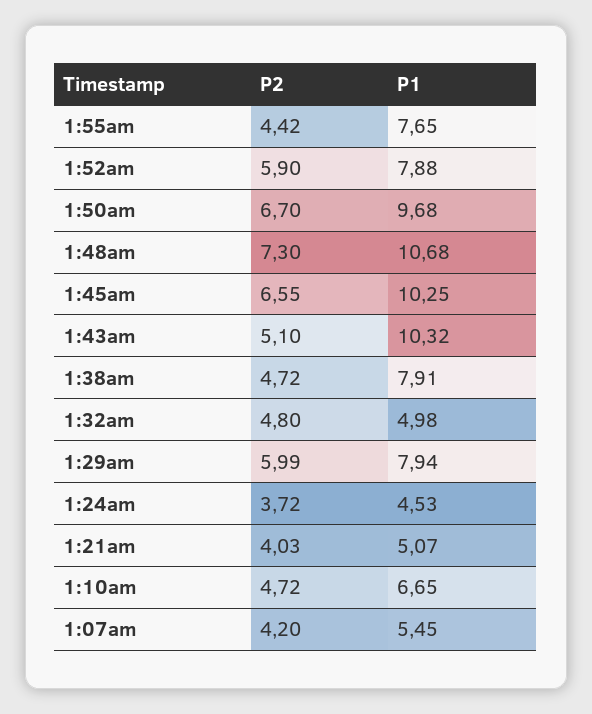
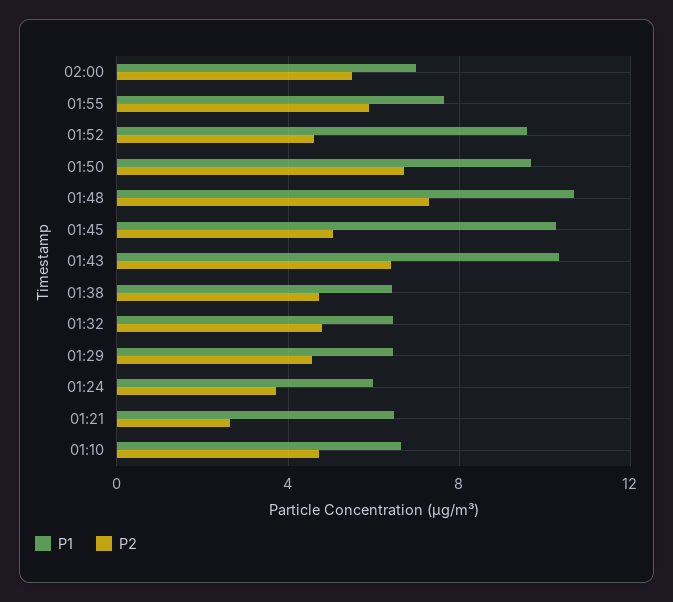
P2, 1:55am: 4.42 -> 6
P2, 1:52am: 5.9 -> 4.5
P1, 1:52am: 7.88 -> 9.5
P2, 1:45am: 6.55 -> 5
P2, 1:43am: 5.1 -> 6.5
P1, 1:38am: 7.91 -> 6.5
P1, 1:32am: 4.98 -> 6.5
P2, 1:29am: 5.99 -> 4.5
P1, 1:29am: 7.94 -> 6.5
P1, 1:24am: 4.53 -> 6
P2, 1:21am: 4.03 -> 2.5
P1, 1:21am: 5.07 -> 6.5
P2, 1:07am: 4.2 -> none
P1, 1:07am: 5.45 -> none
P1, 02:00: none -> 7
P2, 02:00: none -> 5.5

